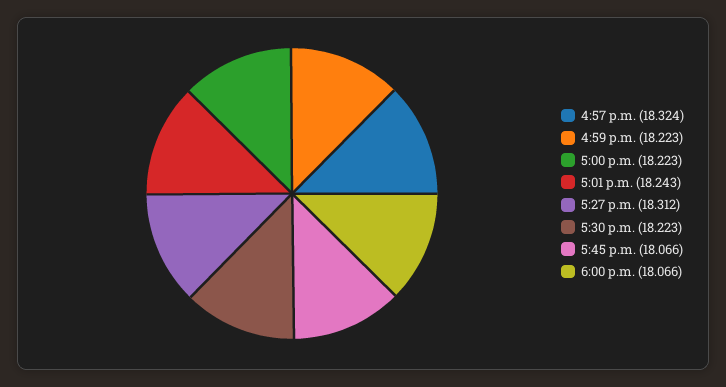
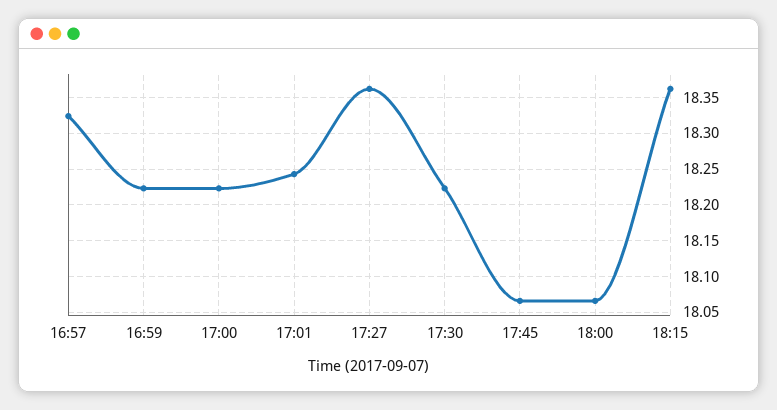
5:27 p.m.: 18.312 -> 18.36
18:15: none -> 18.36

